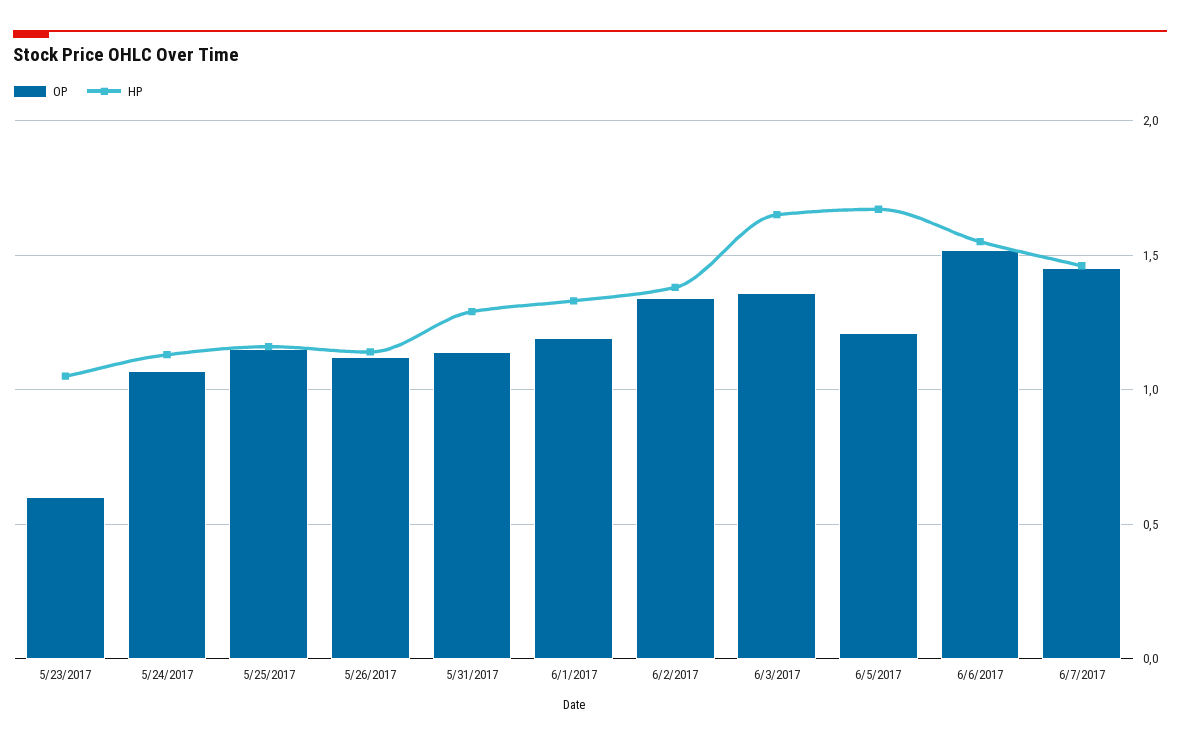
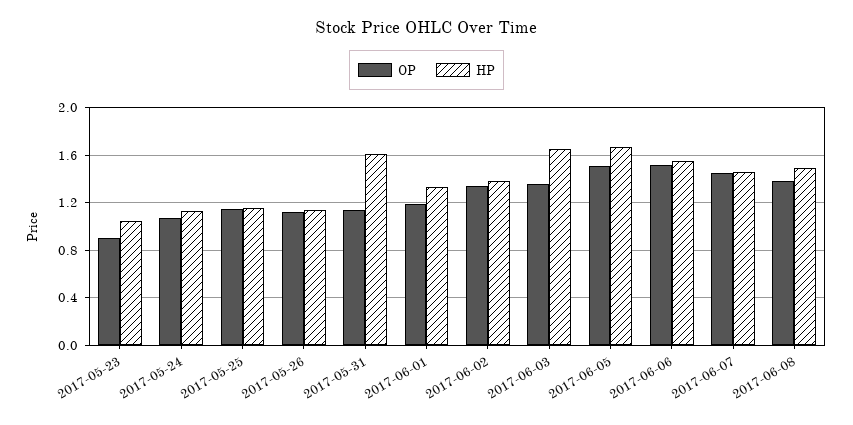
OP, 5/23/2017: 0.6 -> 0.9
HP, 5/31/2017: 1.3 -> 1.6
OP, 6/5/2017: 1.2 -> 1.5
OP, 2017-06-08: none -> 1.4
HP, 2017-06-08: none -> 1.5

